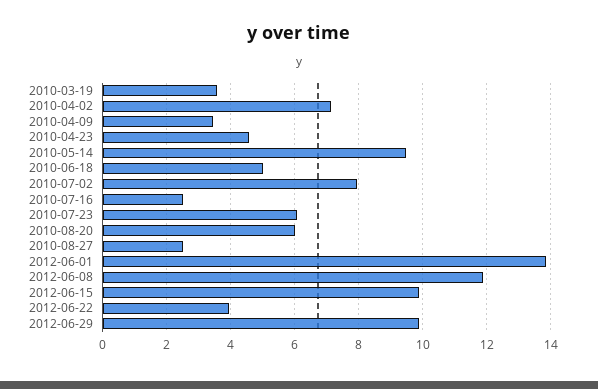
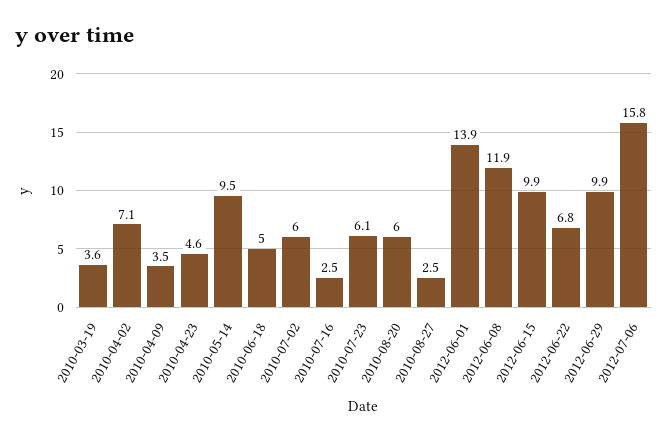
2010-07-02: 8 -> 6
2012-06-22: 4 -> 6.8
2012-07-06: none -> 15.8

